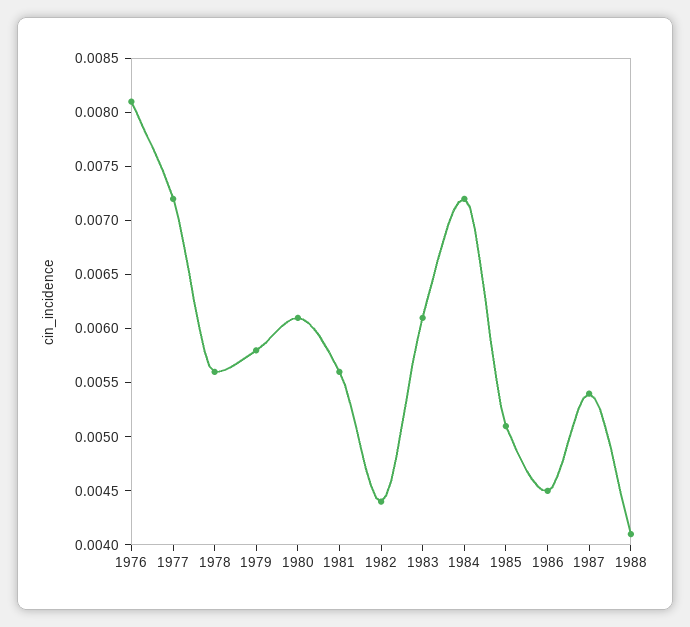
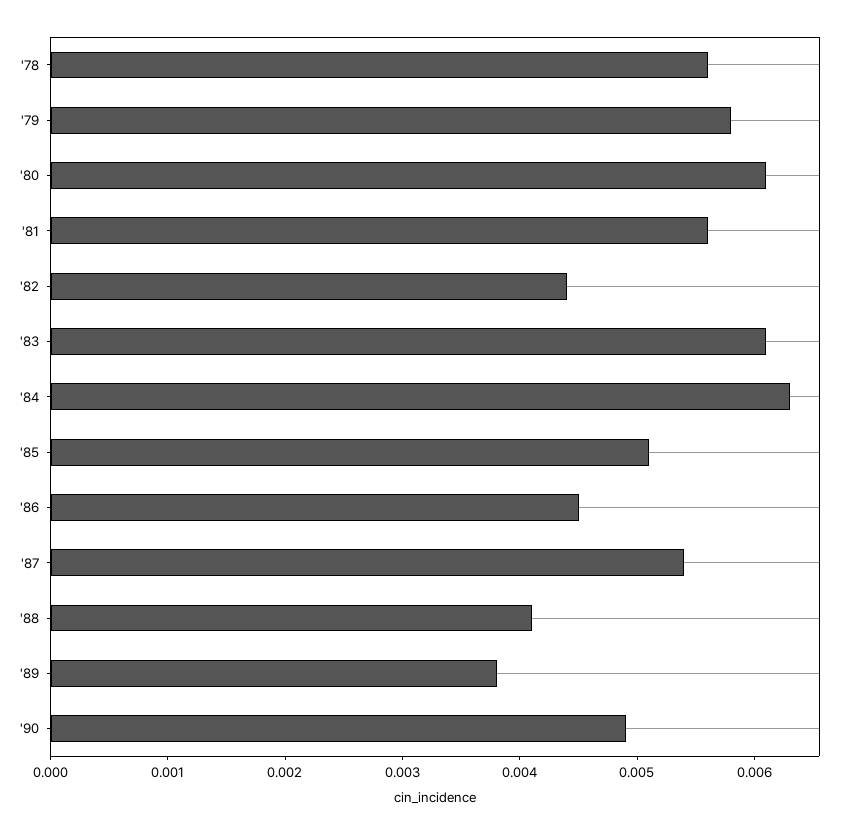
1976: 0.0081 -> none
1977: 0.0072 -> none
1984: 0.0072 -> 0.0063
'89: none -> 0.0038
'90: none -> 0.0049

